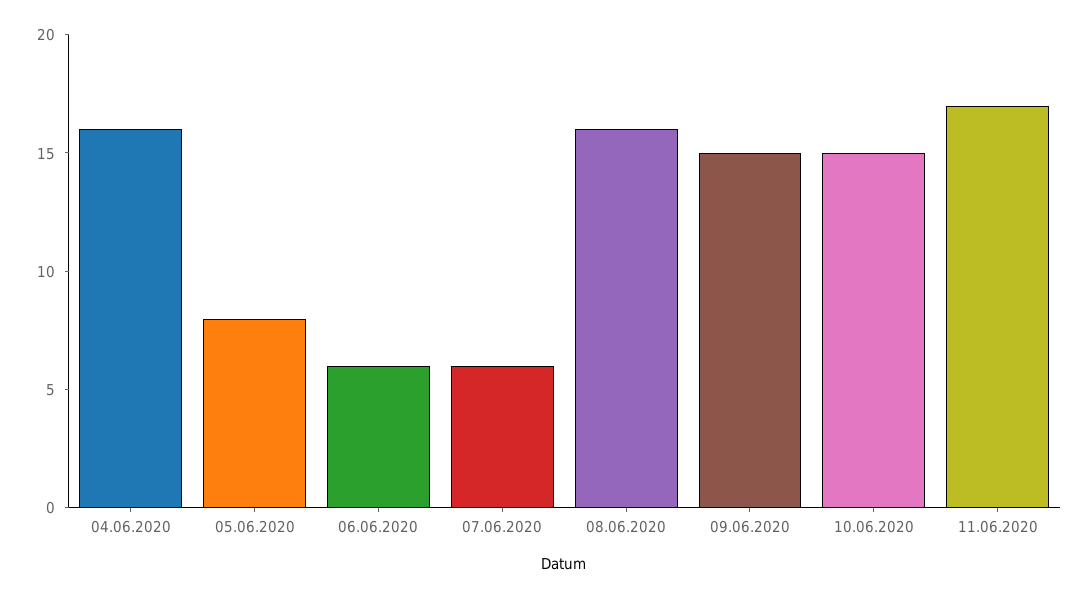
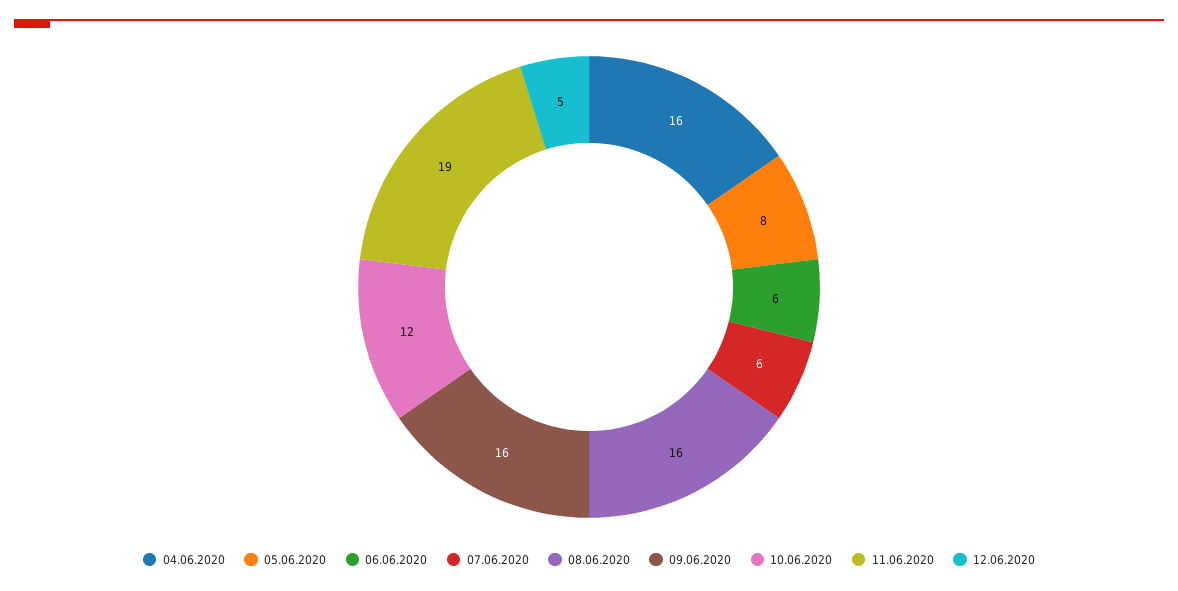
09.06.2020: 15 -> 16
10.06.2020: 15 -> 12
11.06.2020: 17 -> 19
12.06.2020: none -> 5

